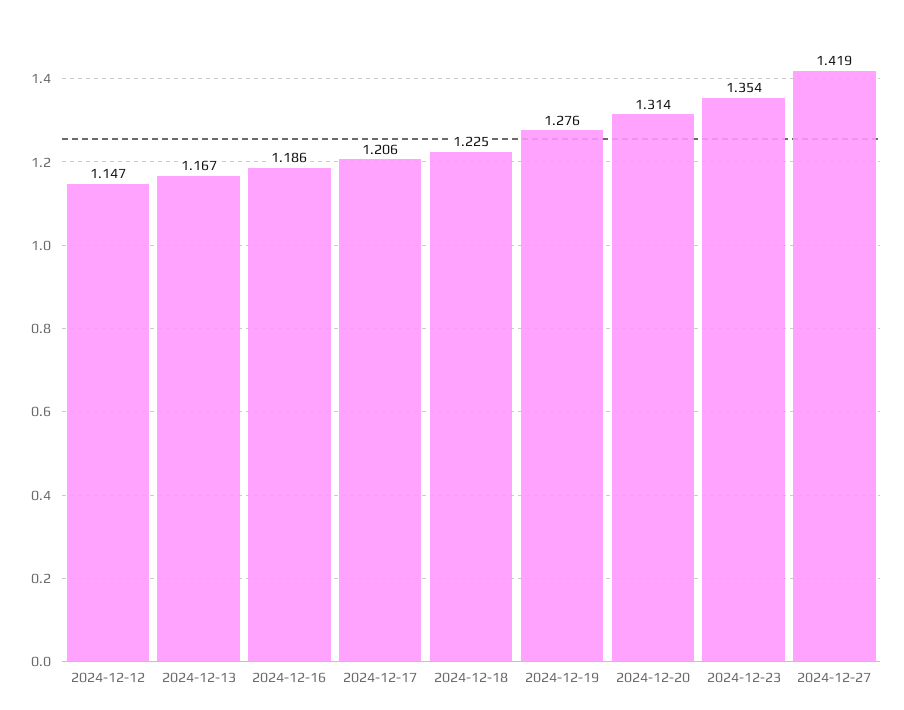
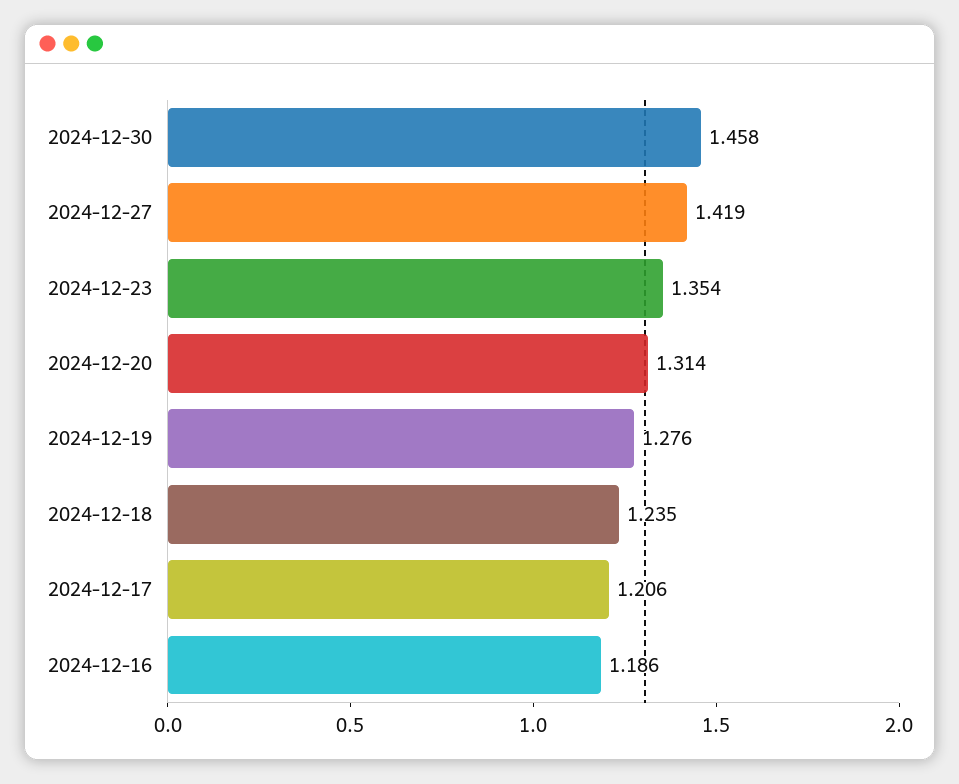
2024-12-12: 1.147 -> none
2024-12-13: 1.167 -> none
2024-12-18: 1.225 -> 1.235
2024-12-30: none -> 1.458

